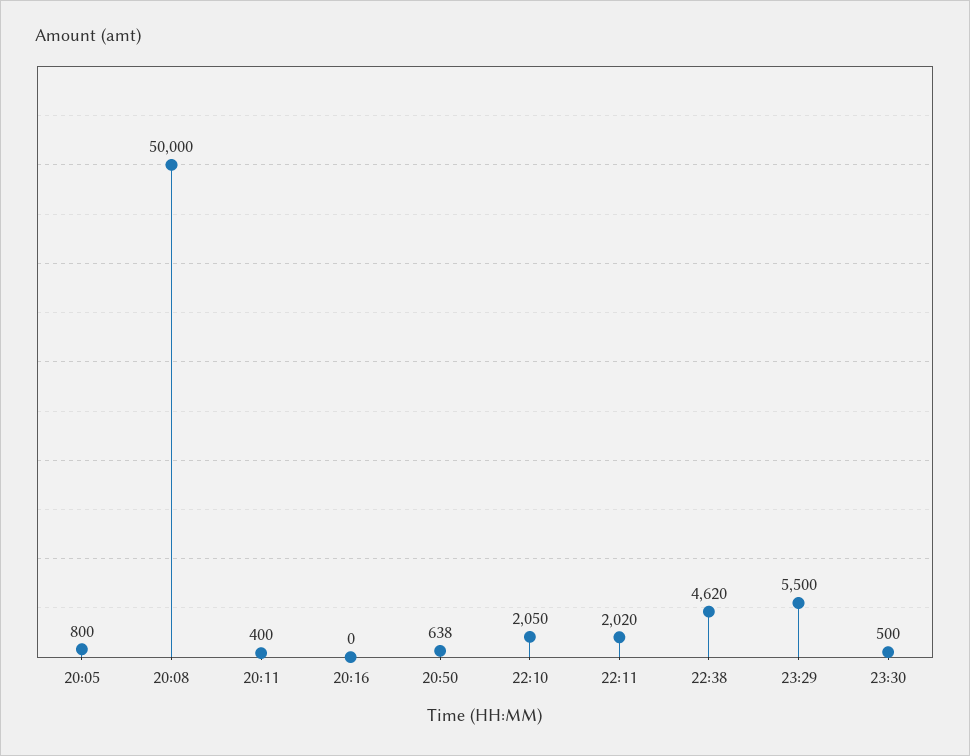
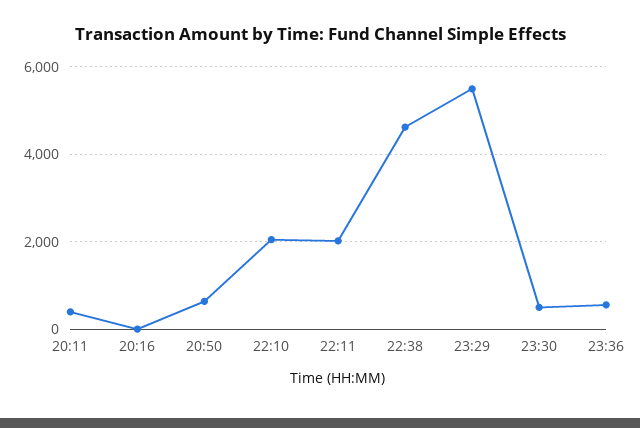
20:05: 800 -> none
20:08: 50000 -> none
23:36: none -> 600

